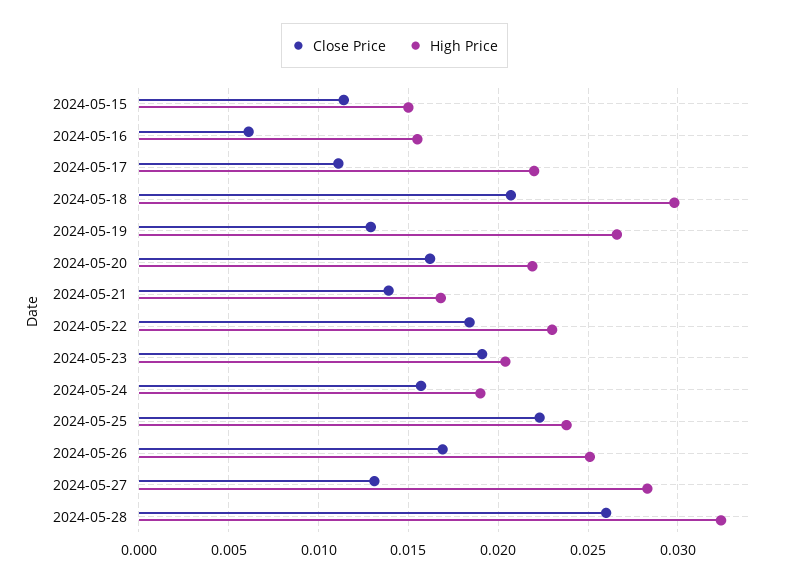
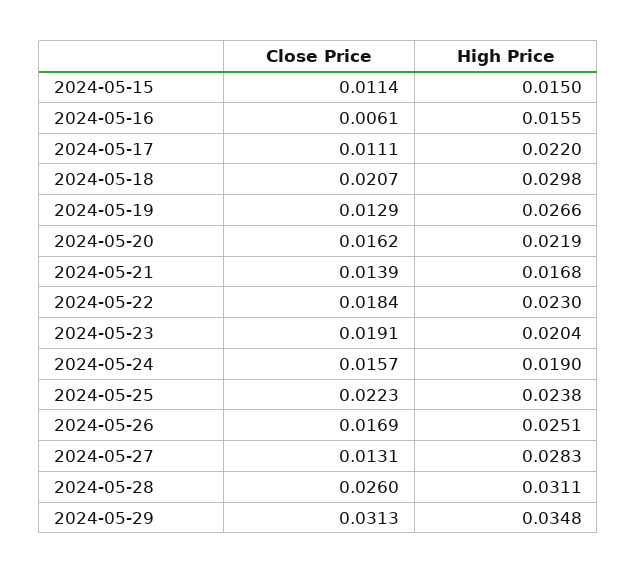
High Price, 2024-05-28: 0.0325 -> 0.0311
Close Price, 2024-05-29: none -> 0.0313
High Price, 2024-05-29: none -> 0.0348

